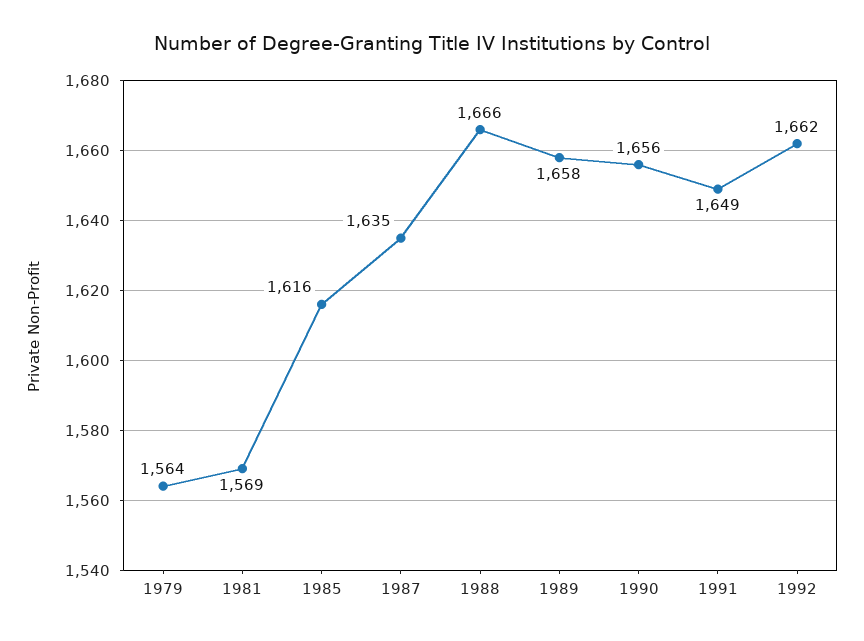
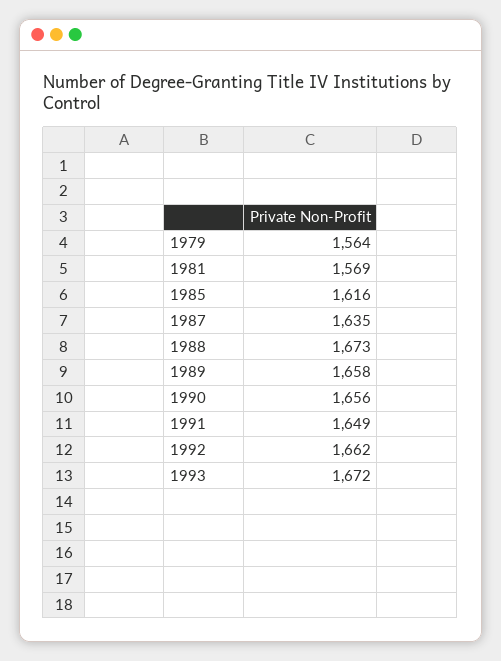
1988: 1666 -> 1673
1993: none -> 1672

